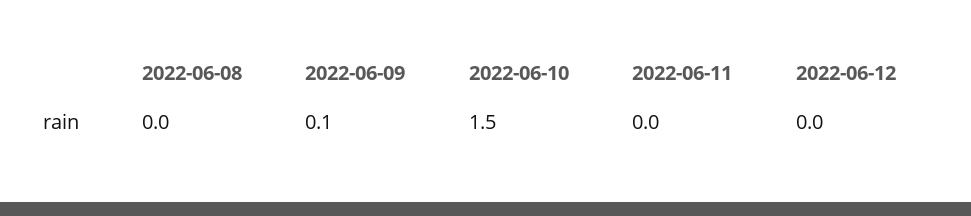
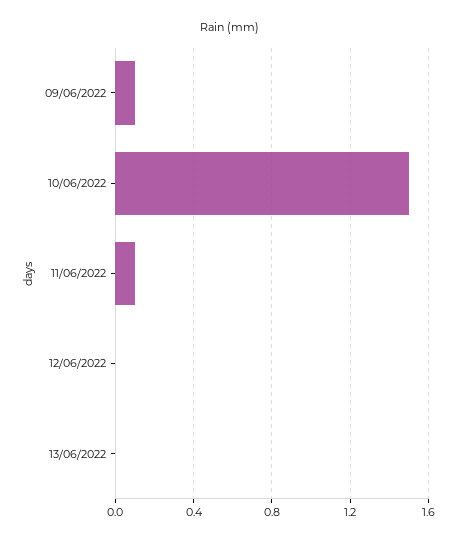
2022-06-08: 0 -> none
2022-06-11: 0 -> 0.1
13/06/2022: none -> 0

